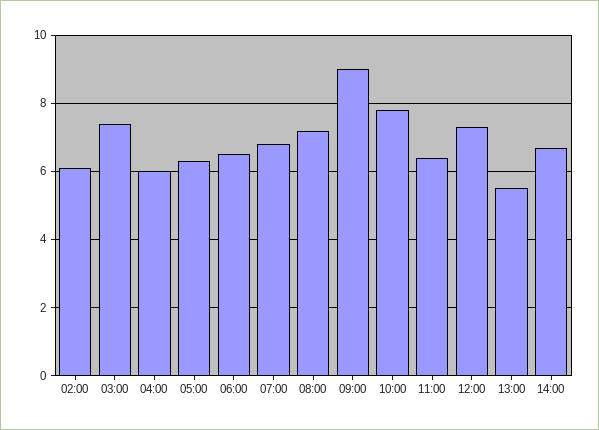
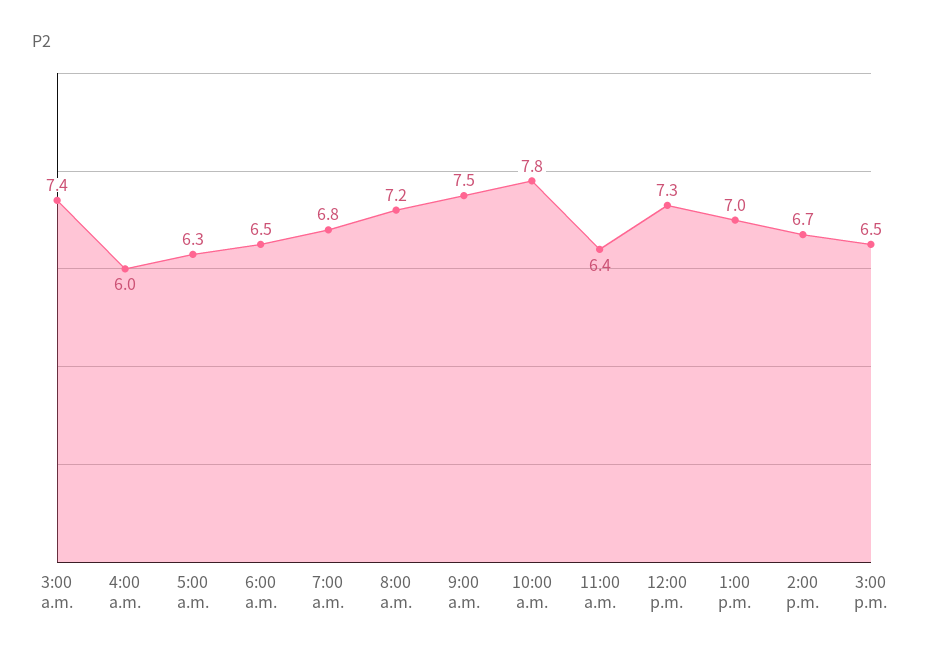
02:00: 6 -> none
09:00: 9 -> 7.5
13:00: 5.5 -> 7
3:00 p.m.: none -> 6.5

